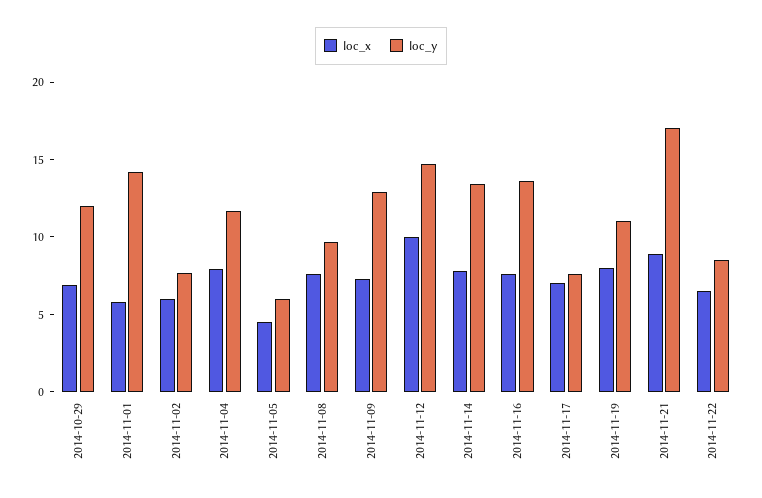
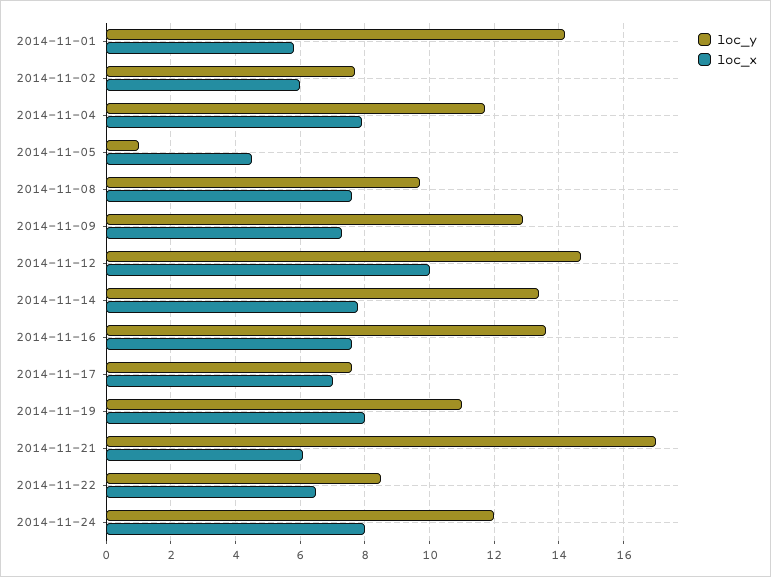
loc_x, 2014-10-29: 7 -> none
loc_y, 2014-10-29: 12 -> none
loc_y, 2014-11-05: 6 -> 1
loc_x, 2014-11-21: 9 -> 6
loc_y, 2014-11-24: none -> 12
loc_x, 2014-11-24: none -> 8

